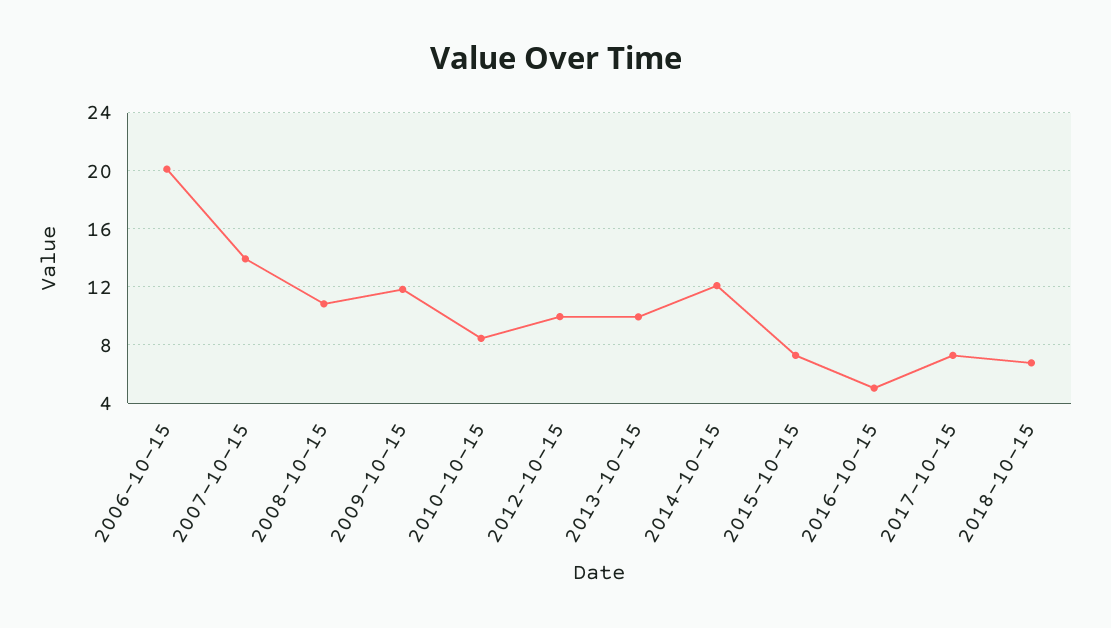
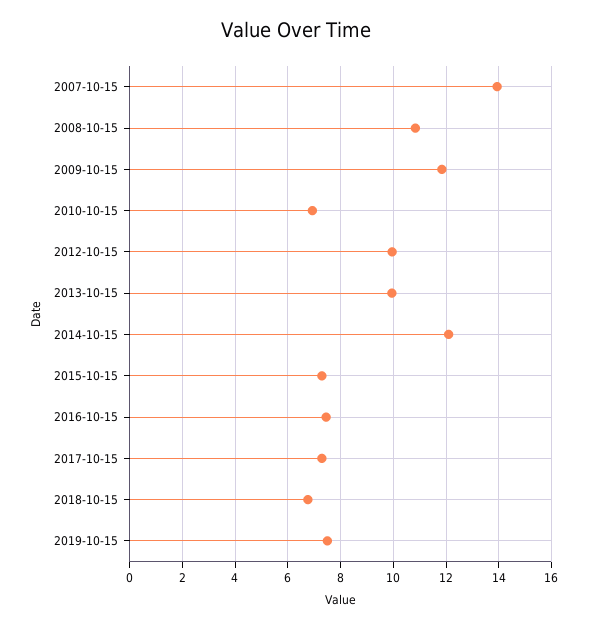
2006-10-15: 20 -> none
2010-10-15: 8.5 -> 7
2016-10-15: 5 -> 7.5
2019-10-15: none -> 7.5

